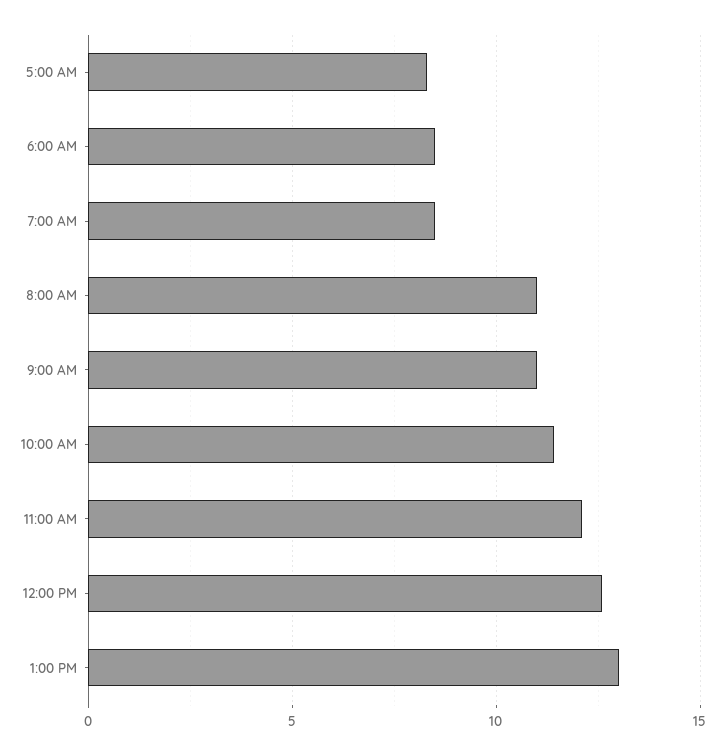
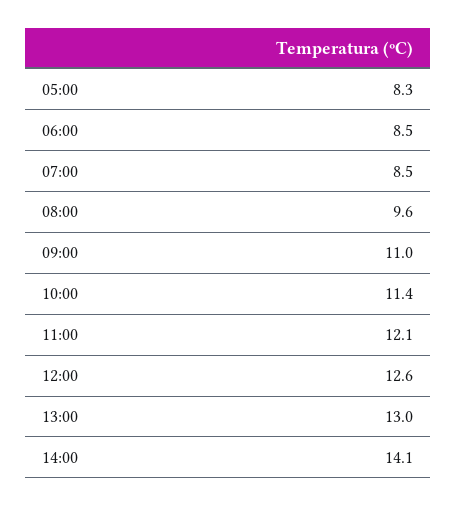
8:00 AM: 11 -> 9.6
14:00: none -> 14.1

